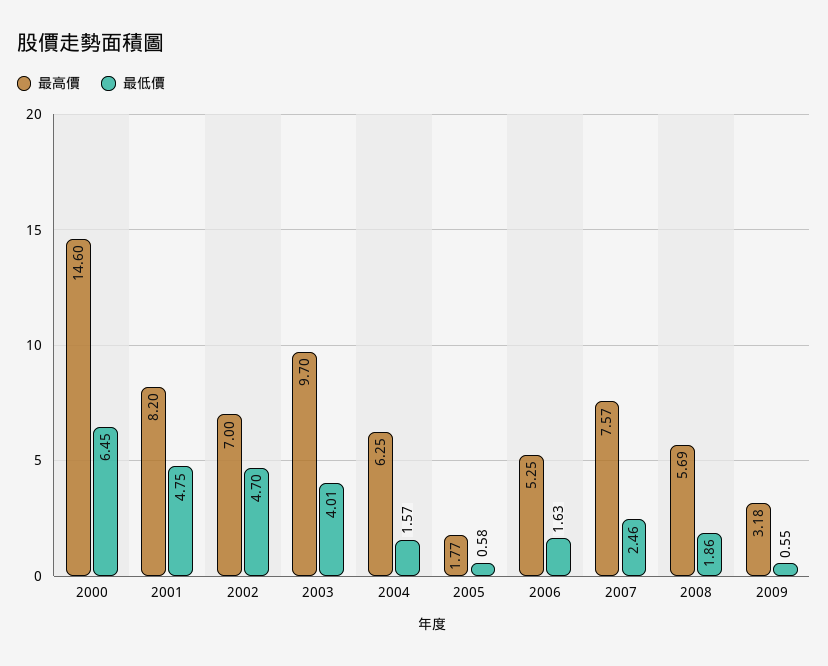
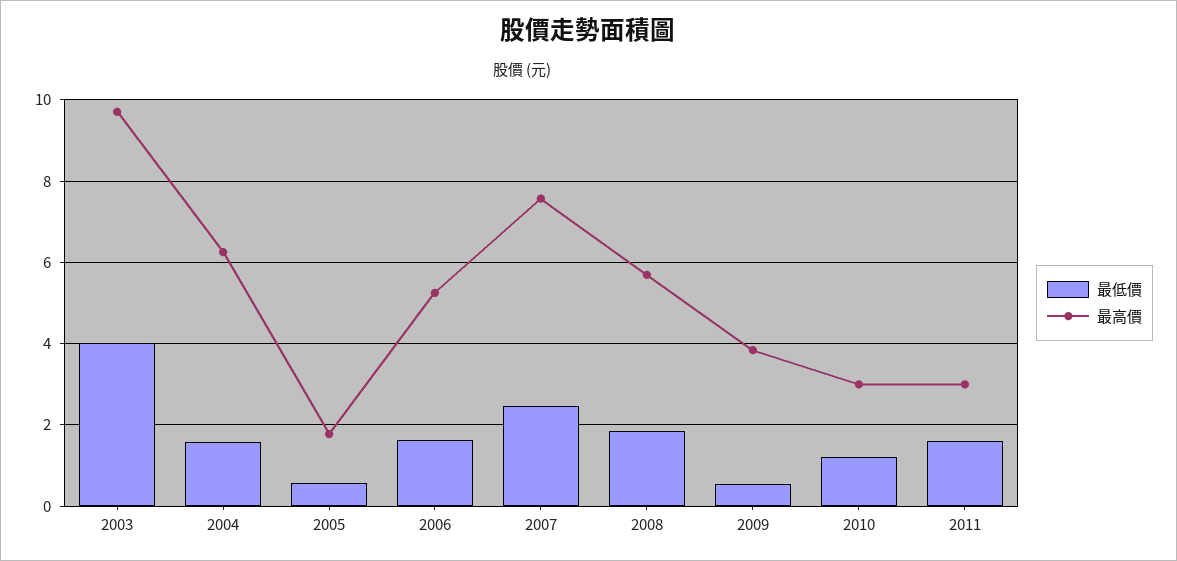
最高價, 2000: 14.6 -> none
最低價, 2000: 6.45 -> none
最高價, 2001: 8.2 -> none
最低價, 2001: 4.75 -> none
最高價, 2002: 7 -> none
最低價, 2002: 4.7 -> none
最高價, 2009: 3.18 -> 3.8
最低價, 2010: none -> 1.2
最高價, 2010: none -> 3
最低價, 2011: none -> 1.6
最高價, 2011: none -> 3

